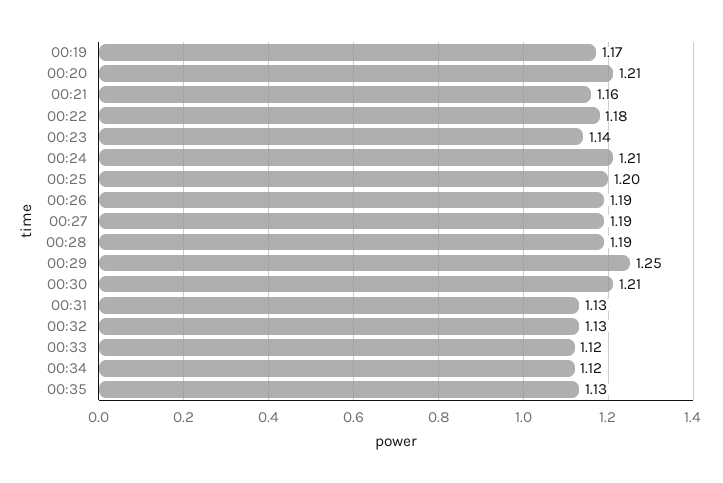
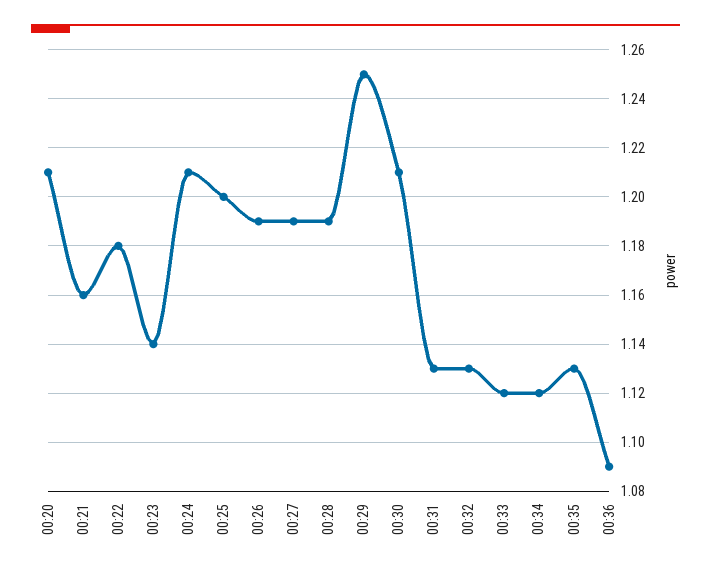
00:19: 1.17 -> none
00:36: none -> 1.09

